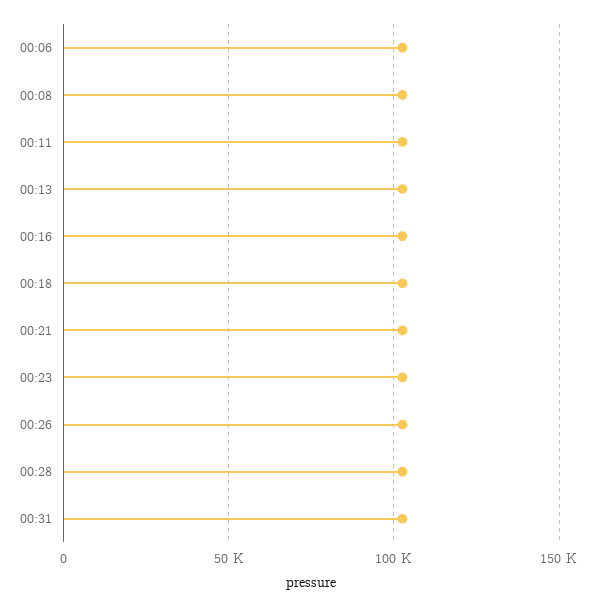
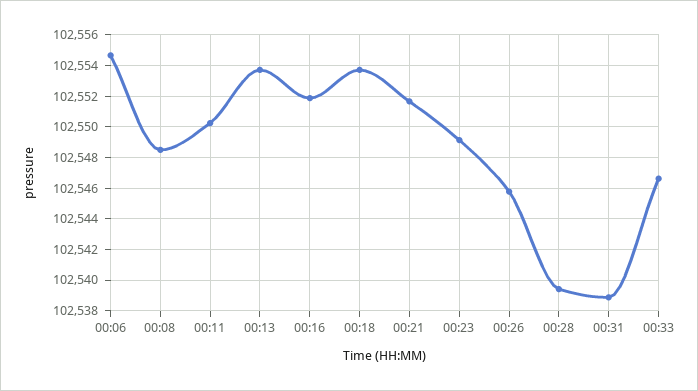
00:33: none -> 102546.5

